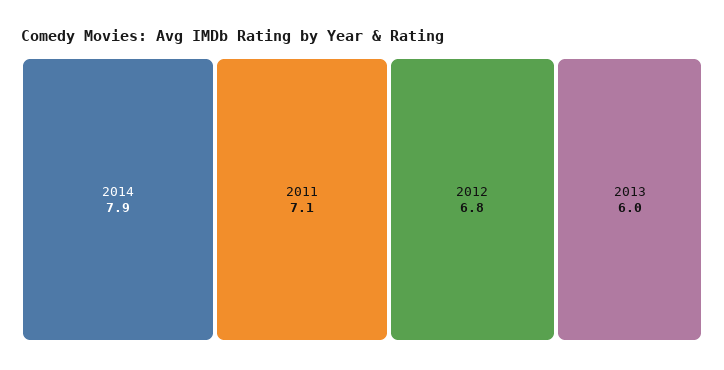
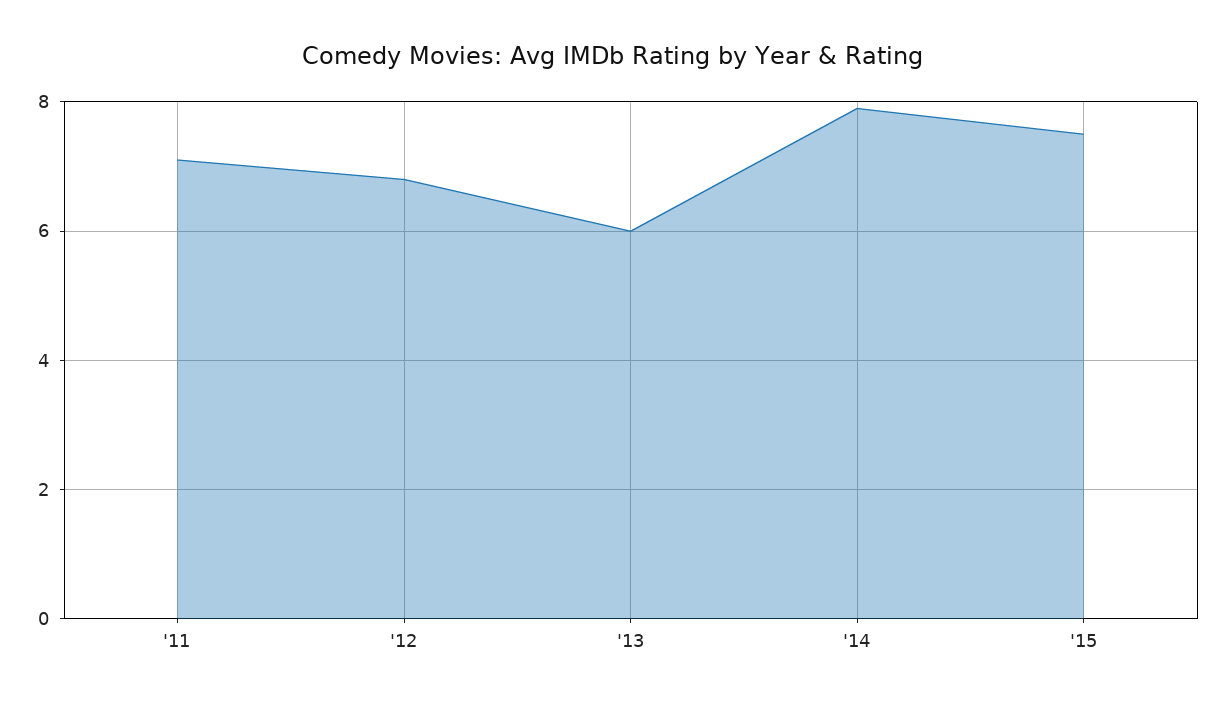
'15: none -> 7.5

